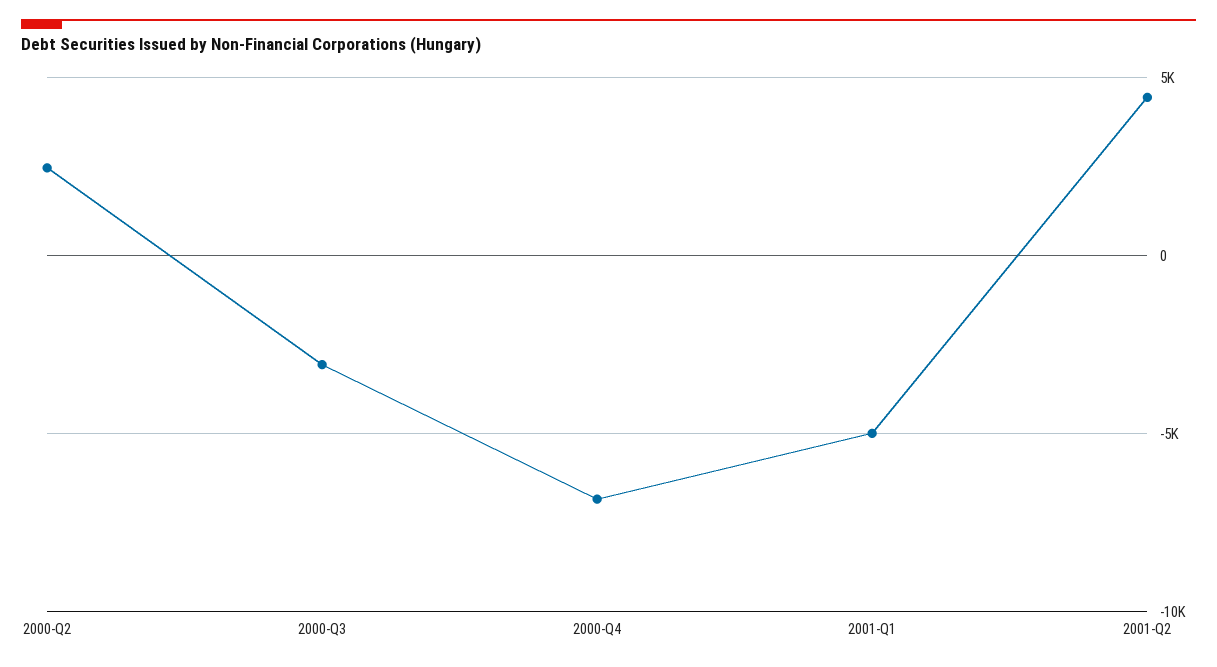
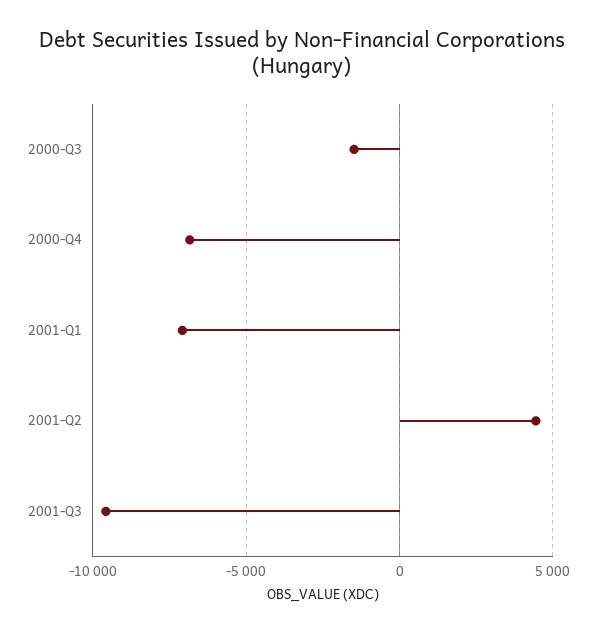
2000-Q2: 2500 -> none
2000-Q3: -3000 -> -1500
2001-Q1: -5000 -> -7000
2001-Q3: none -> -9500

